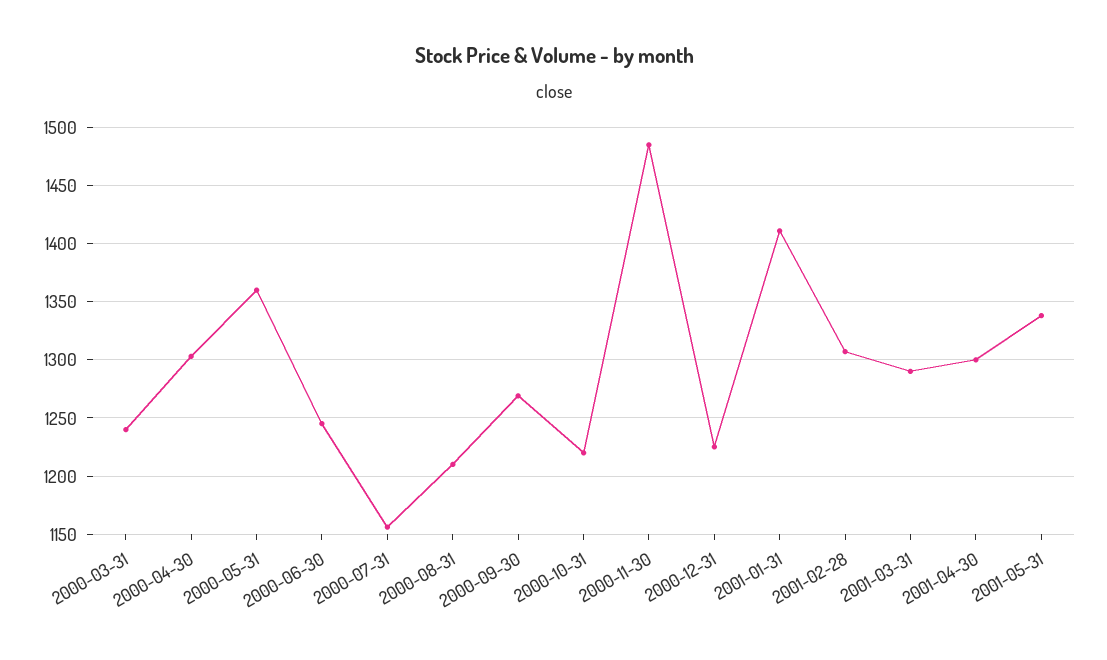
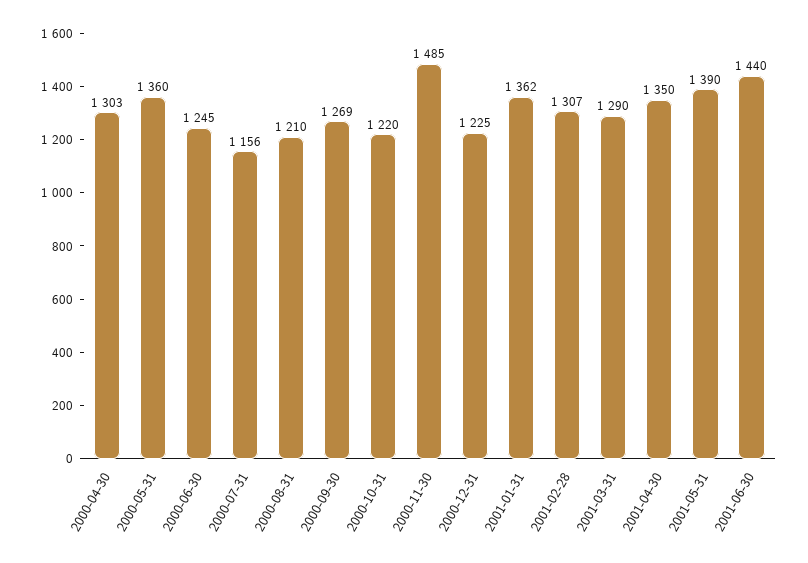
2000-03-31: 1240 -> none
2001-01-31: 1410 -> 1362
2001-04-30: 1300 -> 1350
2001-05-31: 1340 -> 1390
2001-06-30: none -> 1440

